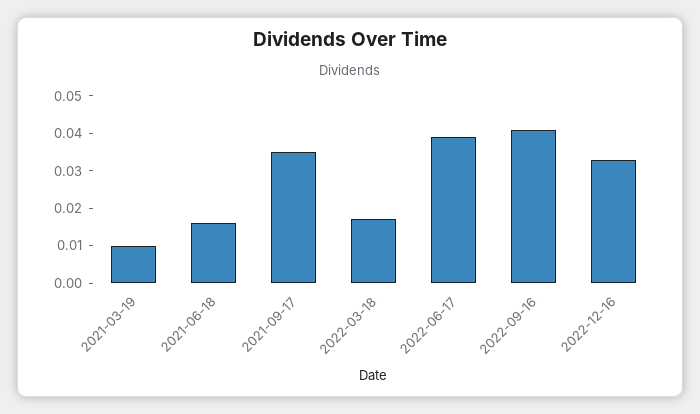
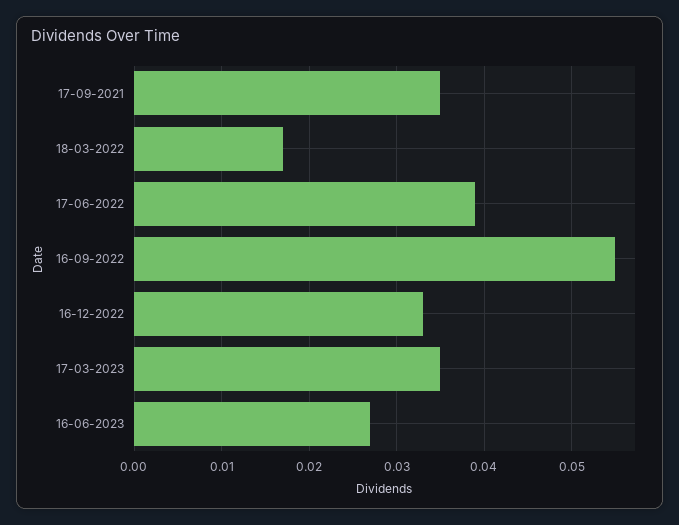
2021-03-19: 0.01 -> none
2021-06-18: 0.015 -> none
2022-09-16: 0.04 -> 0.055
17-03-2023: none -> 0.035
16-06-2023: none -> 0.027

